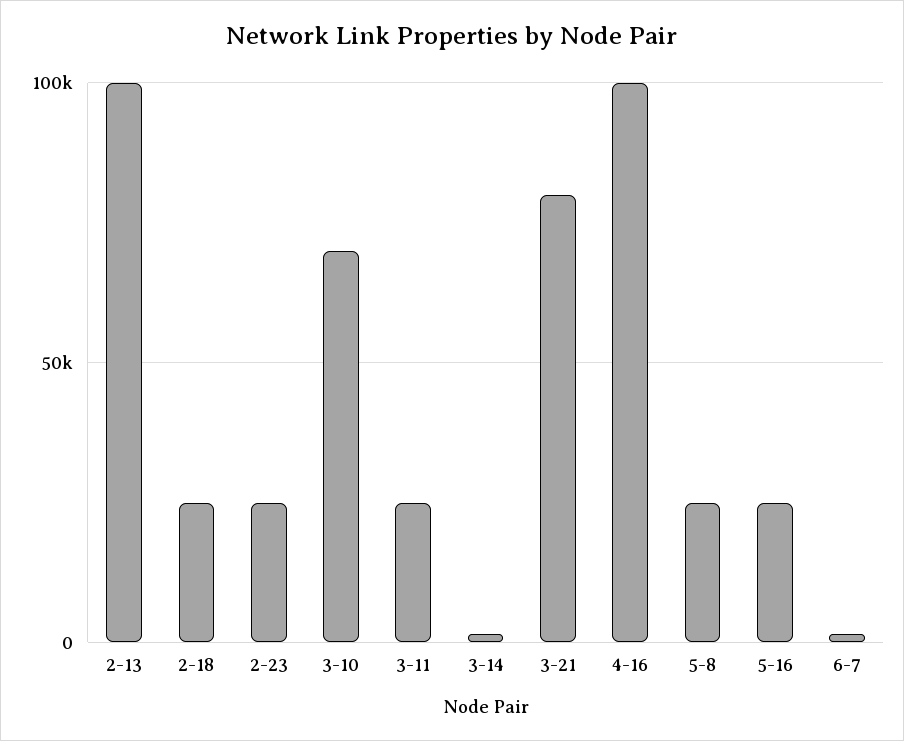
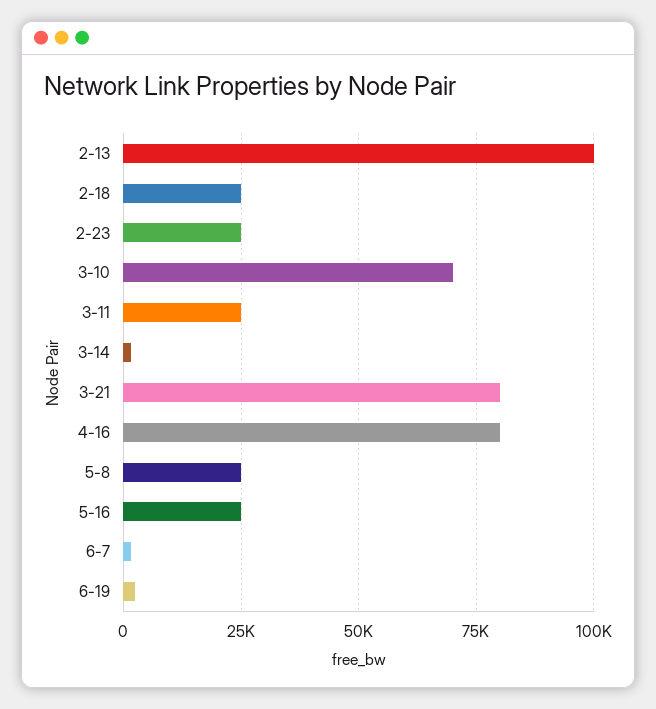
4-16: 100000 -> 80000
6-19: none -> 2500

